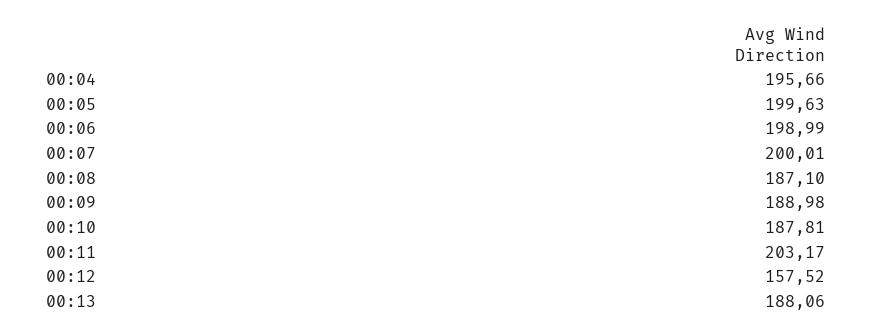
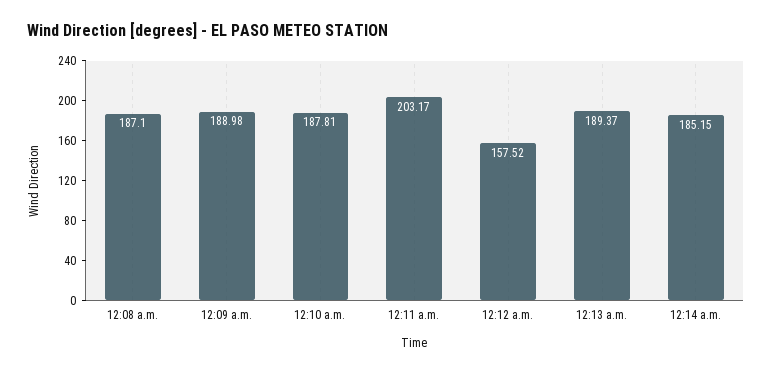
00:04: 195.66 -> none
00:05: 199.63 -> none
00:06: 198.99 -> none
00:07: 200.01 -> none
00:13: 188.06 -> 189.37
12:14 a.m.: none -> 185.15

